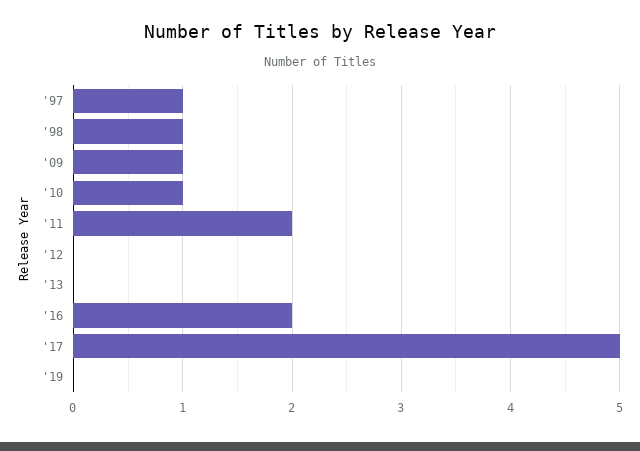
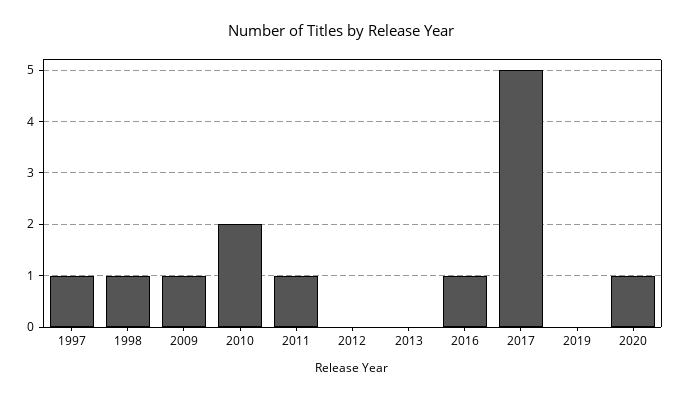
'10: 1 -> 2
'11: 2 -> 1
'16: 2 -> 1
2020: none -> 1

